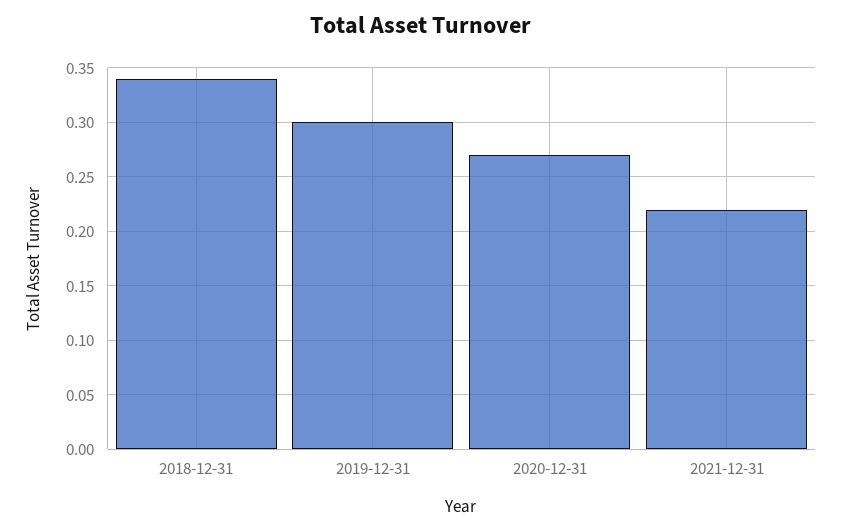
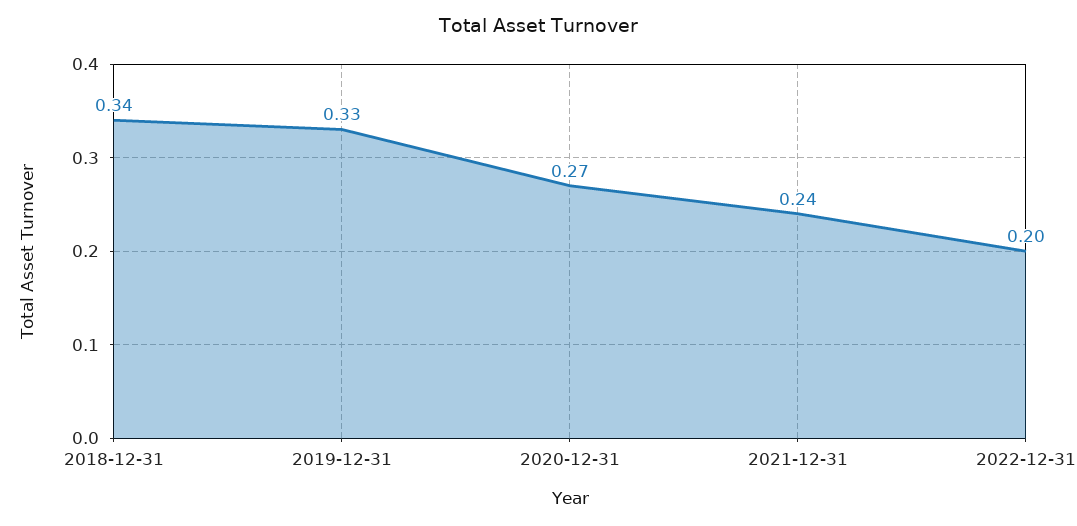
2019-12-31: 0.3 -> 0.33
2021-12-31: 0.22 -> 0.24
2022-12-31: none -> 0.2

